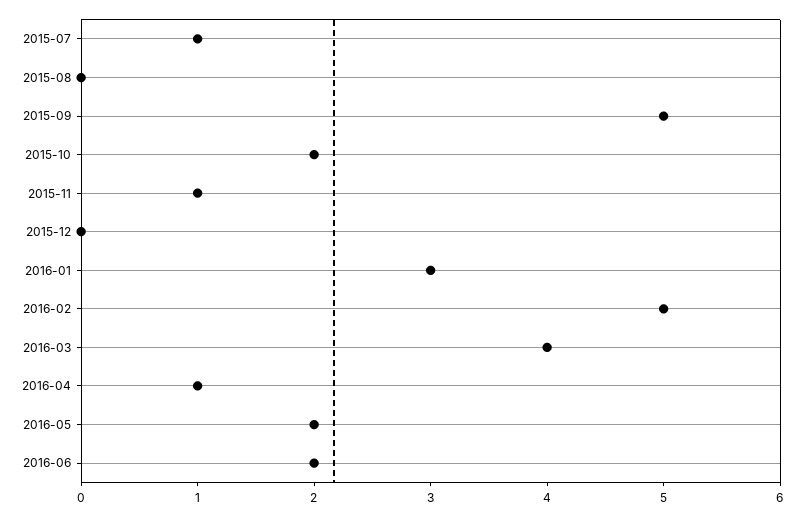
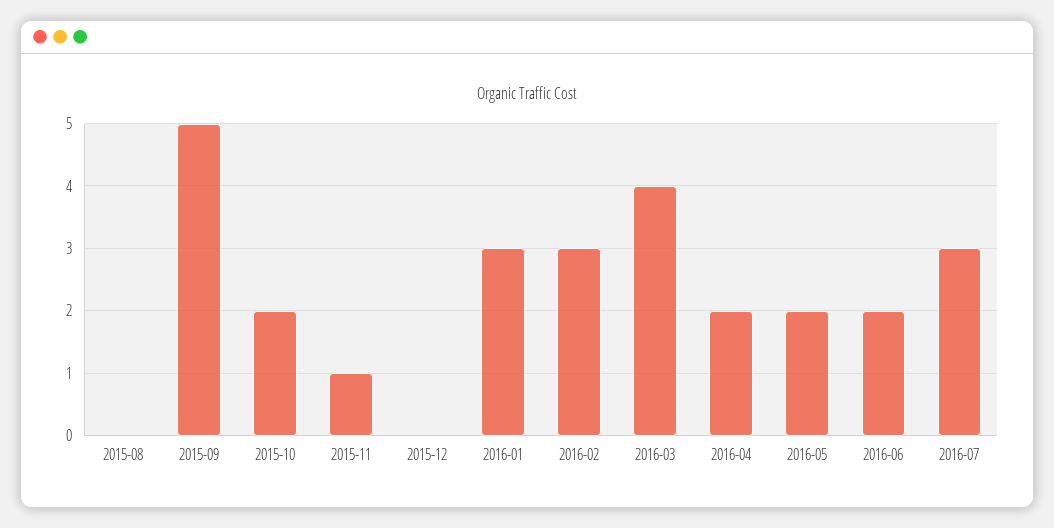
2015-07: 1 -> none
2016-02: 5 -> 3
2016-04: 1 -> 2
2016-07: none -> 3

